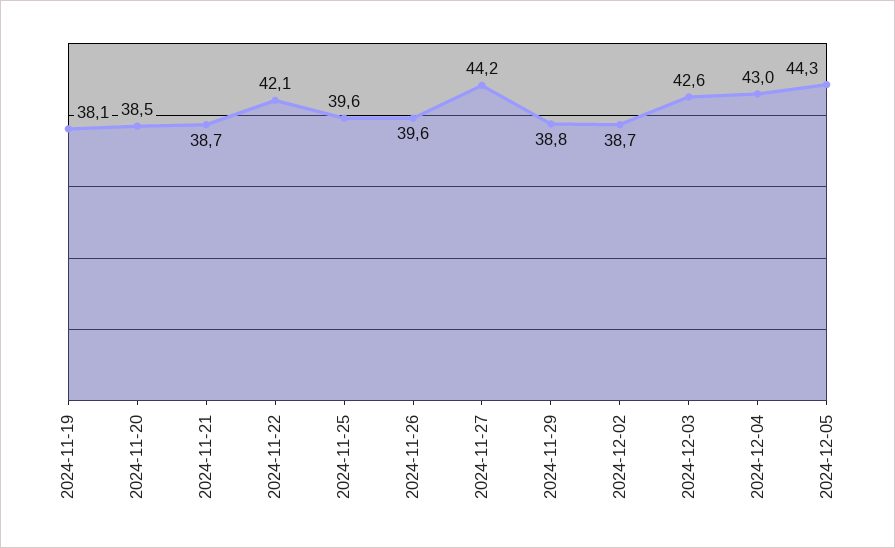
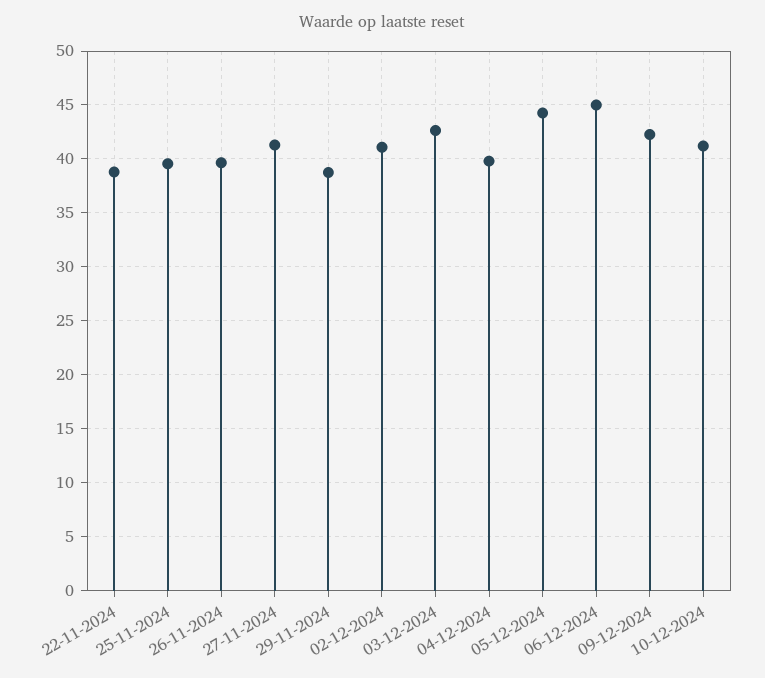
2024-11-19: 38.1 -> none
2024-11-20: 38.5 -> none
2024-11-21: 38.7 -> none
2024-11-22: 42.1 -> 39
2024-11-27: 44.2 -> 41
2024-12-02: 38.7 -> 41
2024-12-04: 43 -> 40
06-12-2024: none -> 45
09-12-2024: none -> 42
10-12-2024: none -> 41

